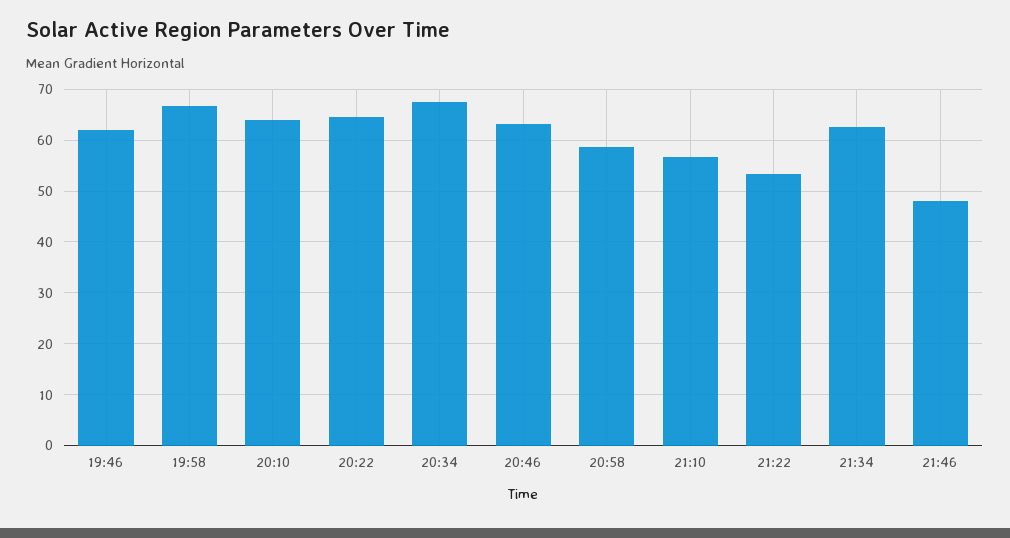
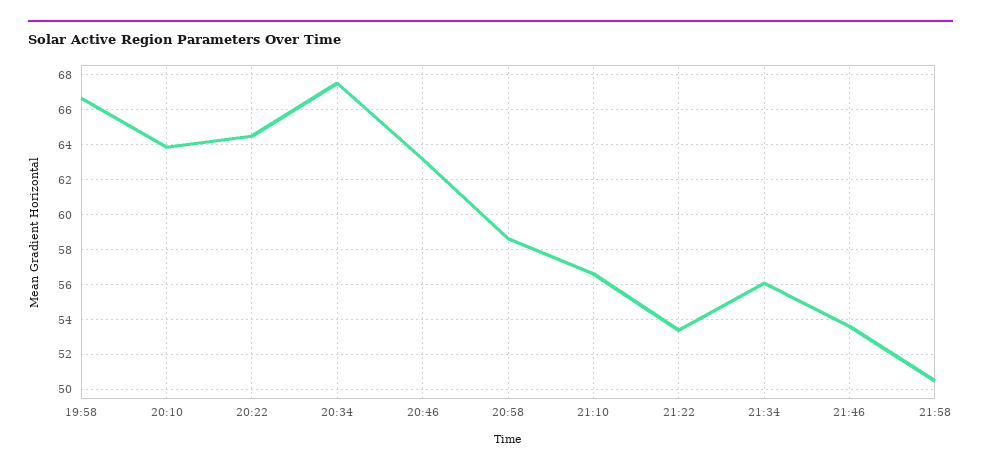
19:46: 62 -> none
21:34: 62 -> 56
21:46: 48 -> 53.5
21:58: none -> 50.5

